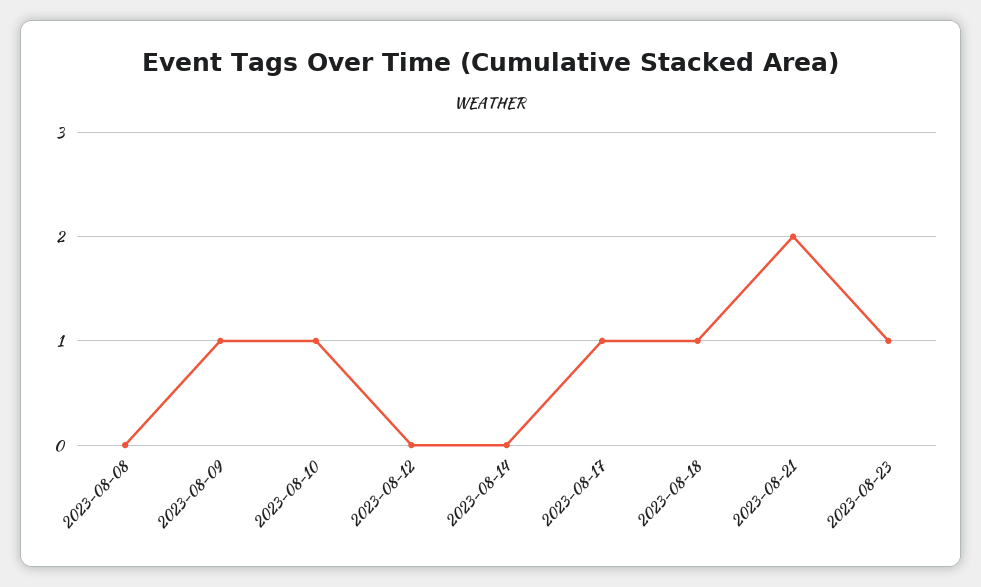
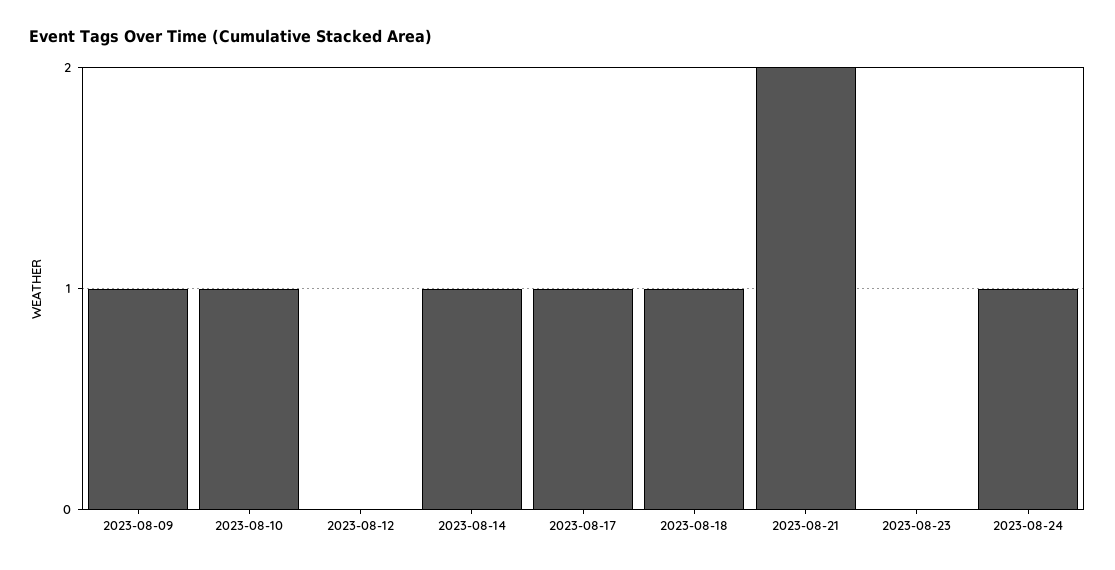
2023-08-08: 0 -> none
2023-08-14: 0 -> 1
2023-08-23: 1 -> 0
2023-08-24: none -> 1

